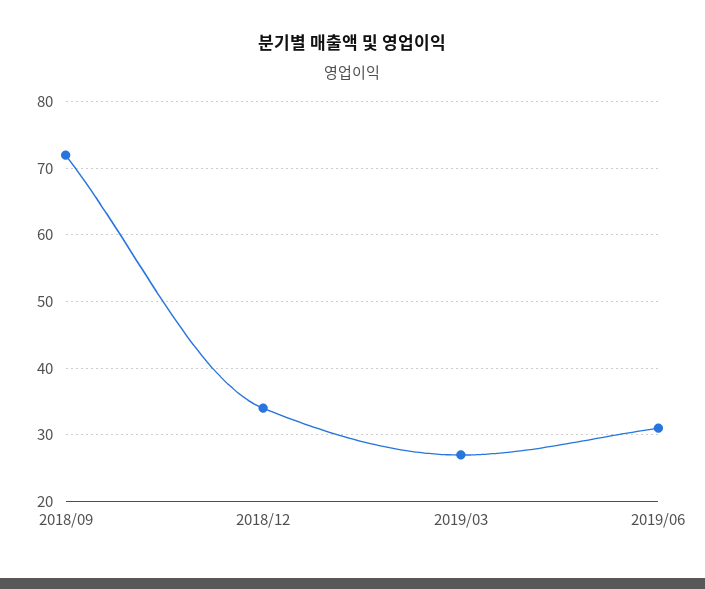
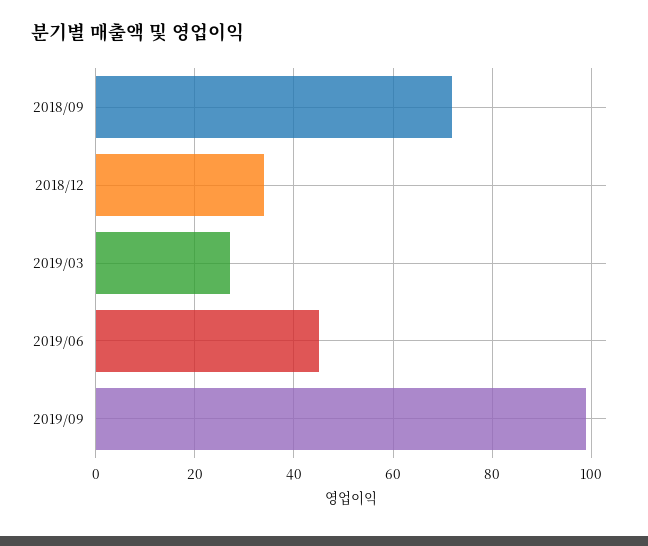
2019/06: 31 -> 45
2019/09: none -> 100

